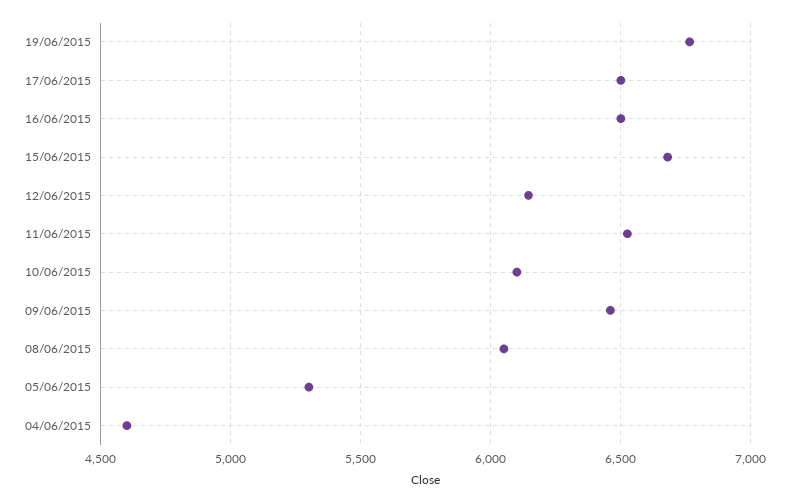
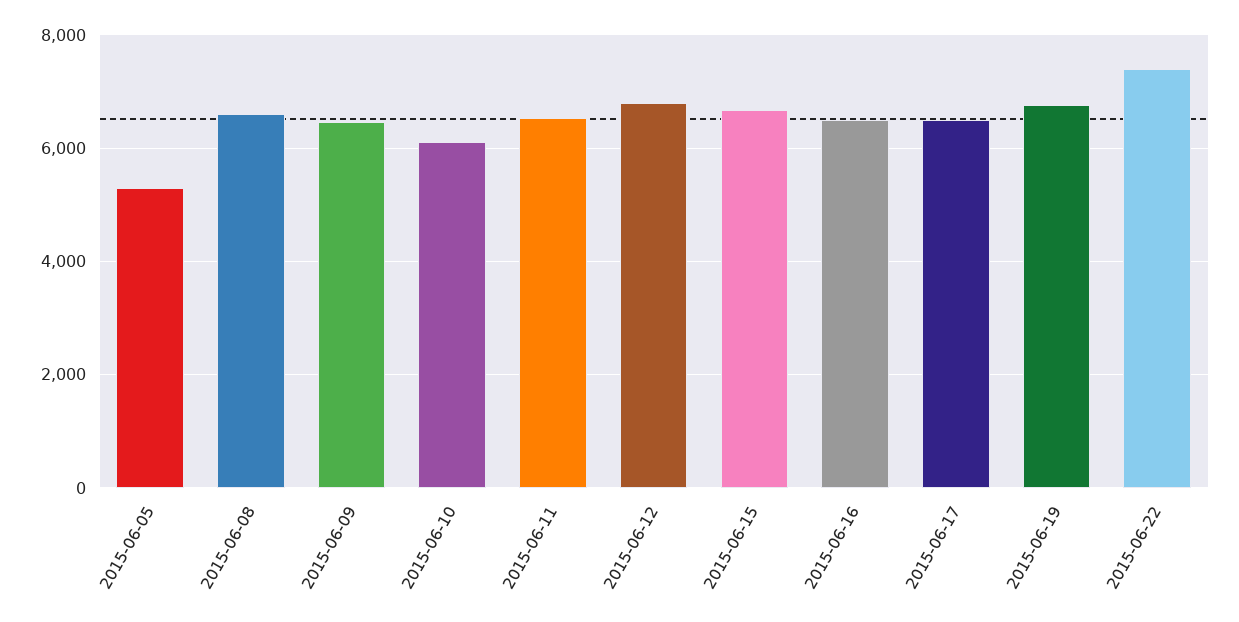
12/06/2015: 6150 -> 6800
08/06/2015: 6050 -> 6600
04/06/2015: 4600 -> none
2015-06-22: none -> 7400

